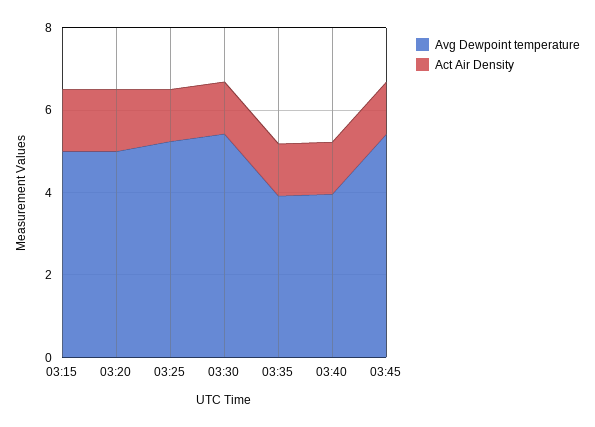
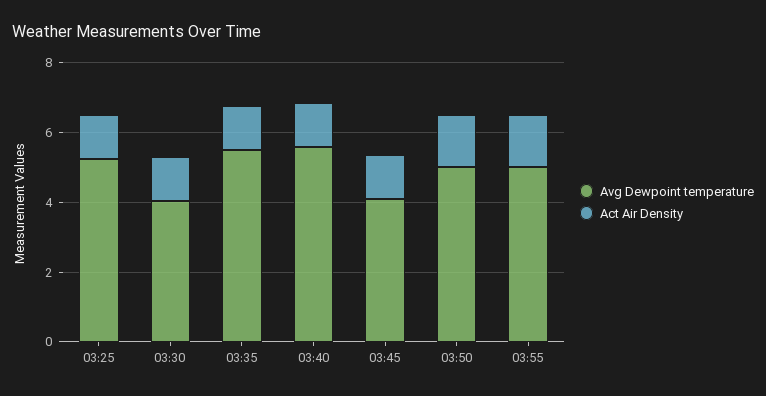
Avg Dewpoint temperature, 03:15: 5 -> none
Act Air Density, 03:15: 1.5 -> none
Avg Dewpoint temperature, 03:20: 5 -> none
Act Air Density, 03:20: 1.5 -> none
Avg Dewpoint temperature, 03:30: 5.5 -> 4
Avg Dewpoint temperature, 03:35: 4 -> 5.5
Avg Dewpoint temperature, 03:40: 4 -> 5.5
Avg Dewpoint temperature, 03:45: 5.5 -> 4
Avg Dewpoint temperature, 03:50: none -> 5
Act Air Density, 03:50: none -> 1.5
Avg Dewpoint temperature, 03:55: none -> 5
Act Air Density, 03:55: none -> 1.5

